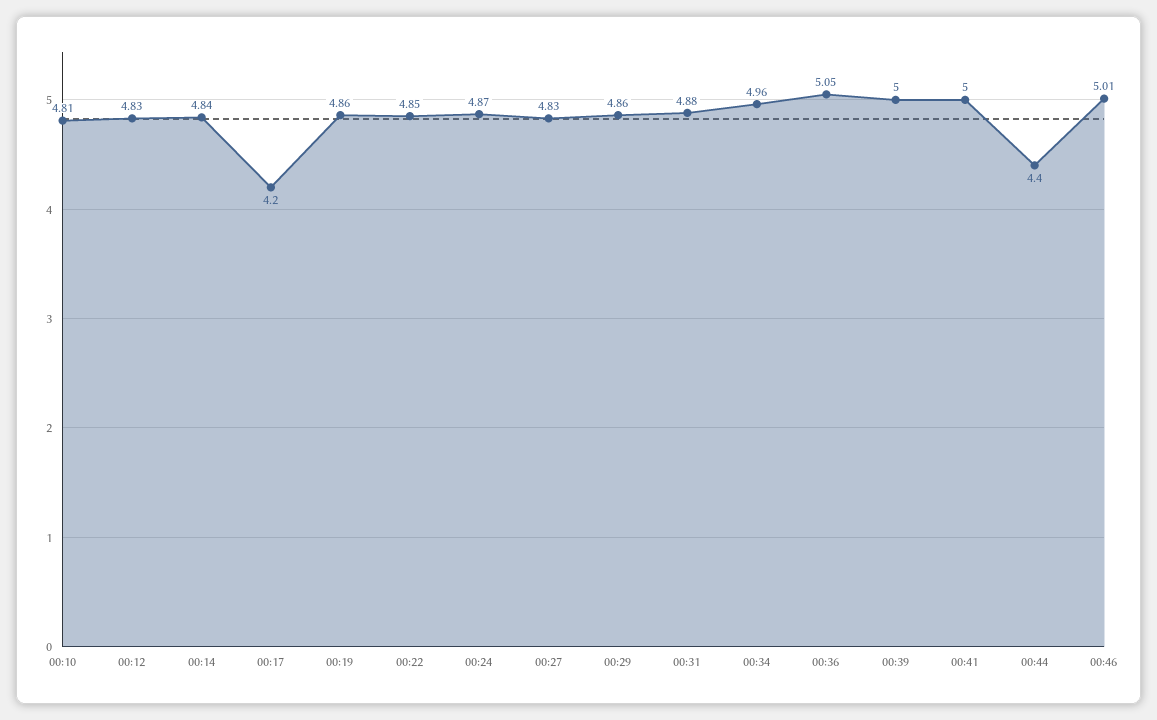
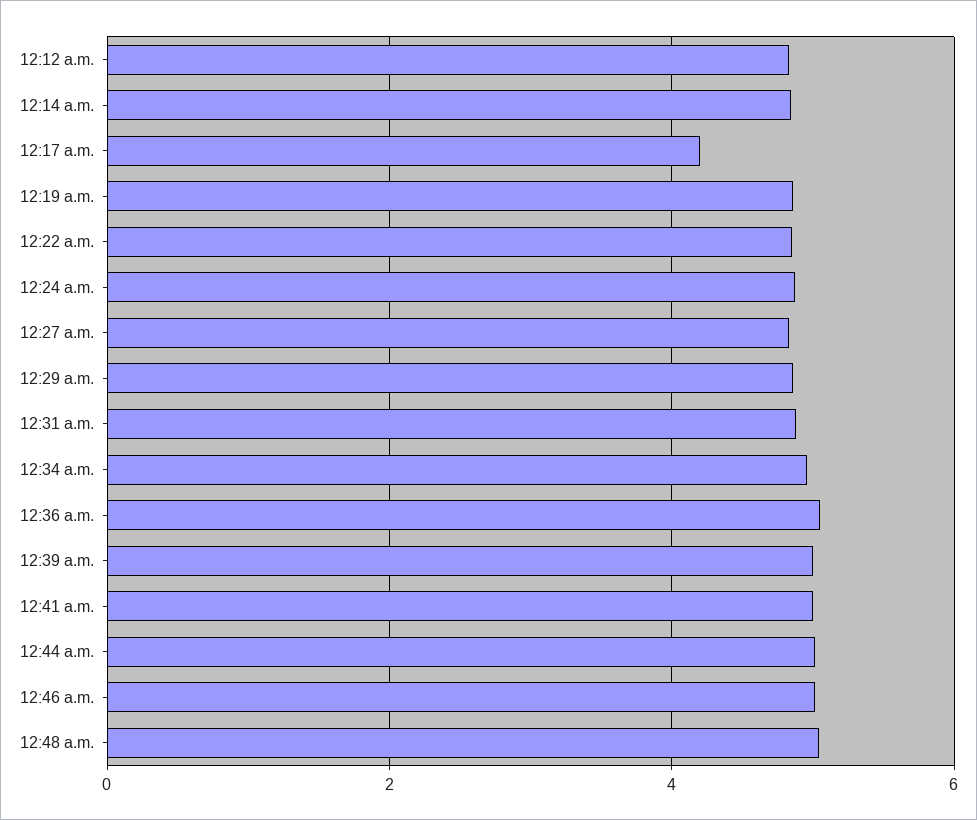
00:10: 4.81 -> none
00:44: 4.4 -> 5
12:48 a.m.: none -> 5

